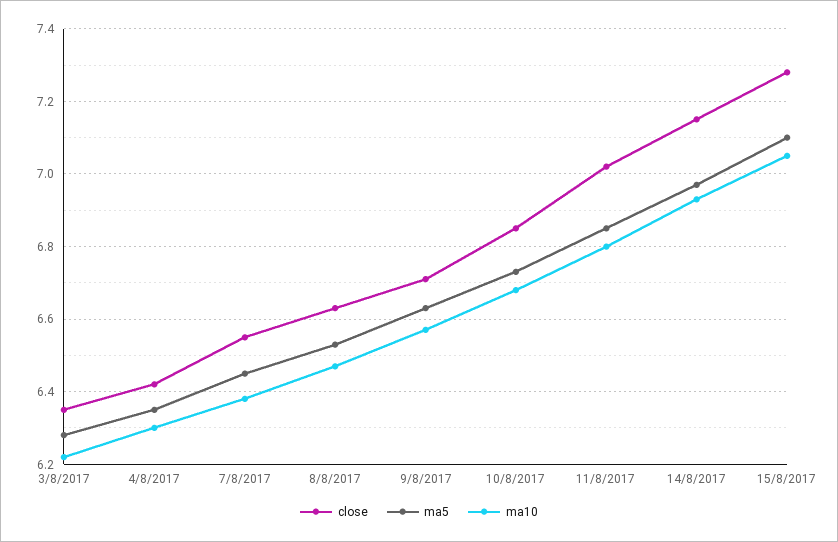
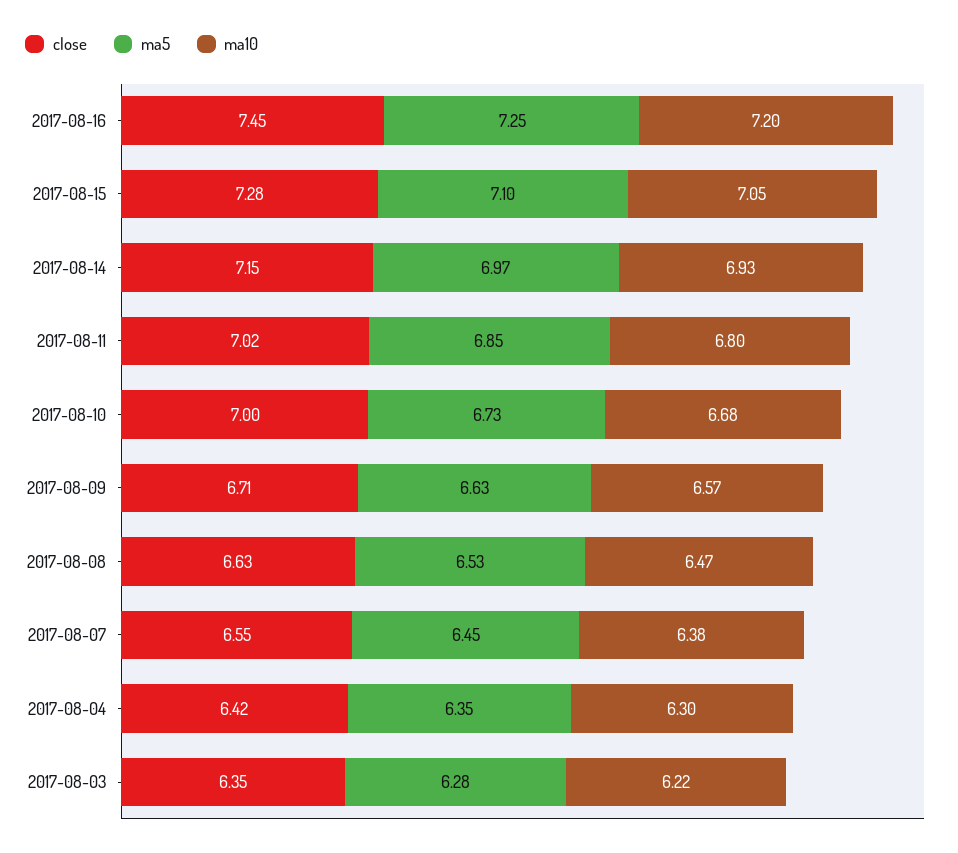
close, 10/8/2017: 6.85 -> 7
close, 2017-08-16: none -> 7.45
ma5, 2017-08-16: none -> 7.25
ma10, 2017-08-16: none -> 7.2

